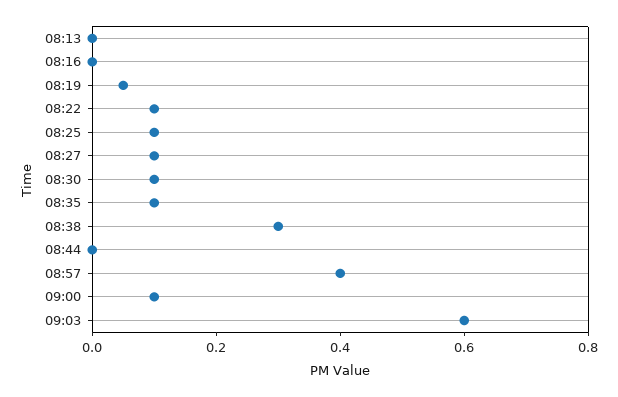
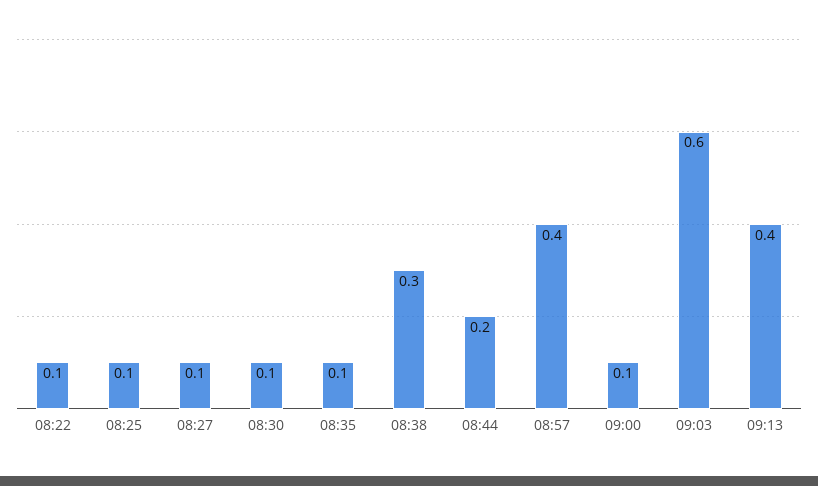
08:13: 0 -> none
08:16: 0 -> none
08:19: 0.05 -> none
08:44: 0 -> 0.2
09:13: none -> 0.4

